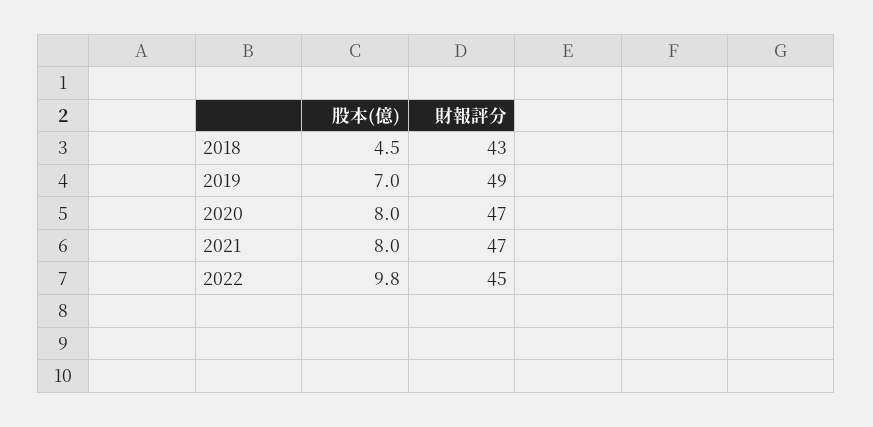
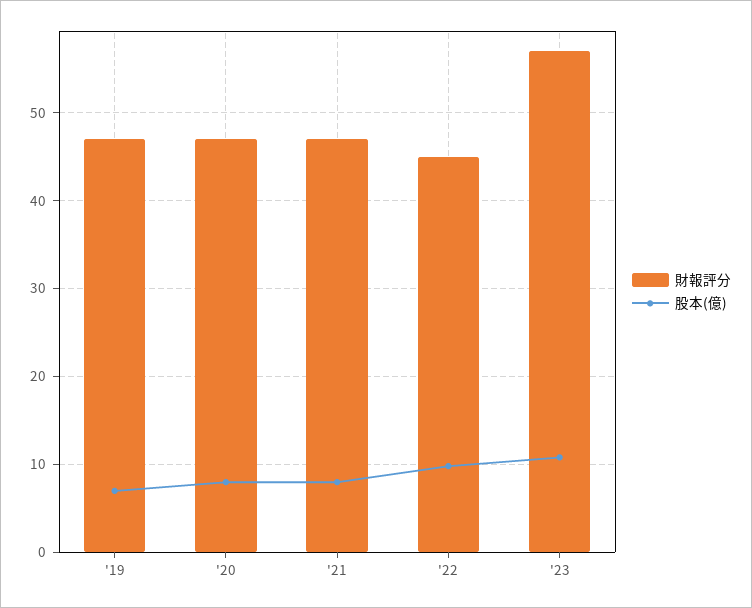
股本(億), 2018: 4.5 -> none
財報評分, 2018: 43 -> none
財報評分, 2019: 49 -> 47
財報評分, '23: none -> 57
股本(億), '23: none -> 11

